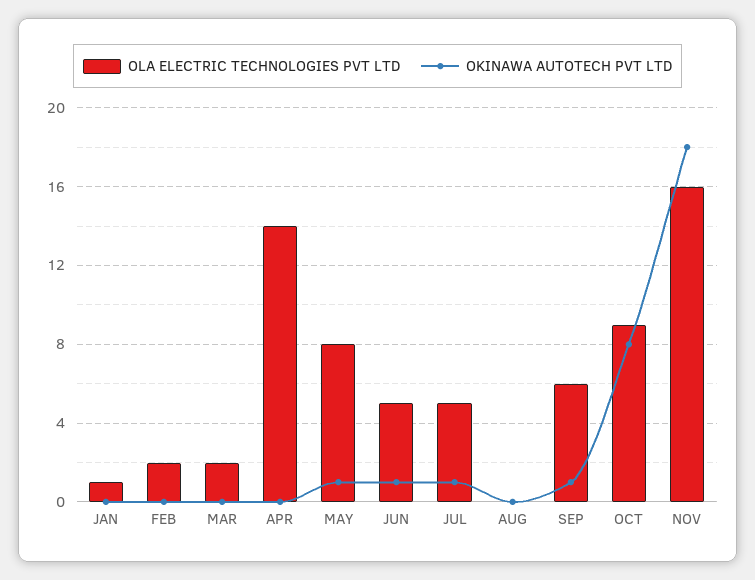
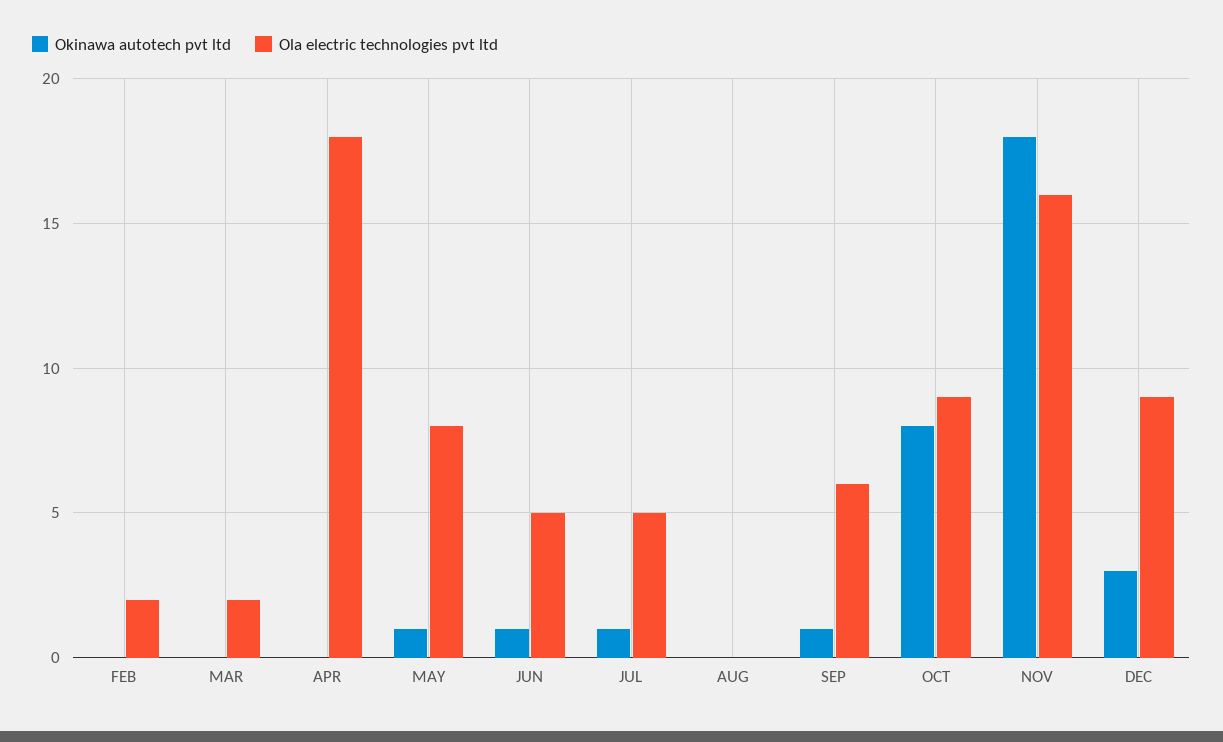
OLA ELECTRIC TECHNOLOGIES PVT LTD, JAN: 1 -> none
OKINAWA AUTOTECH PVT LTD, JAN: 0 -> none
OLA ELECTRIC TECHNOLOGIES PVT LTD, APR: 14 -> 18
OKINAWA AUTOTECH PVT LTD, DEC: none -> 3
OLA ELECTRIC TECHNOLOGIES PVT LTD, DEC: none -> 9

